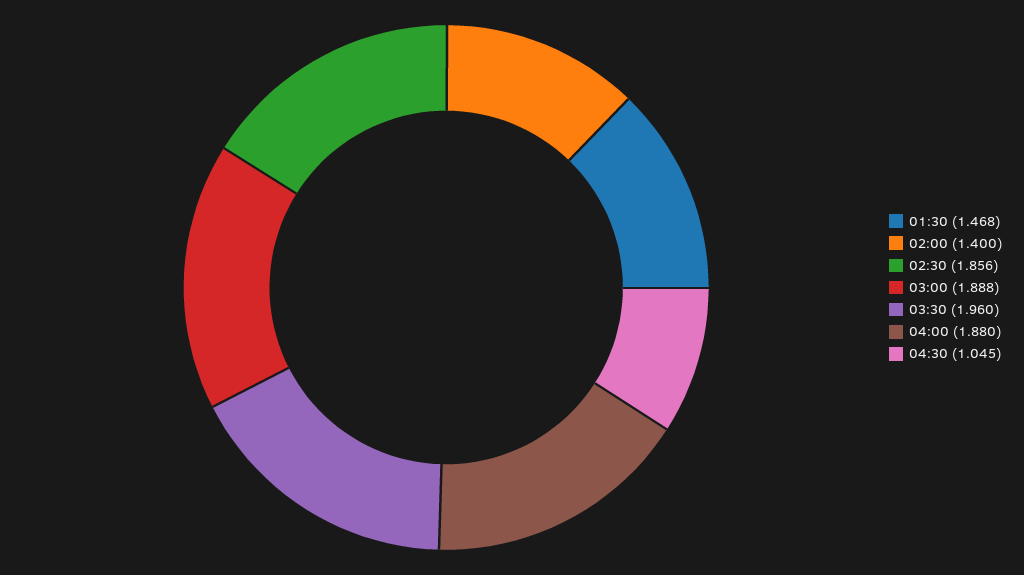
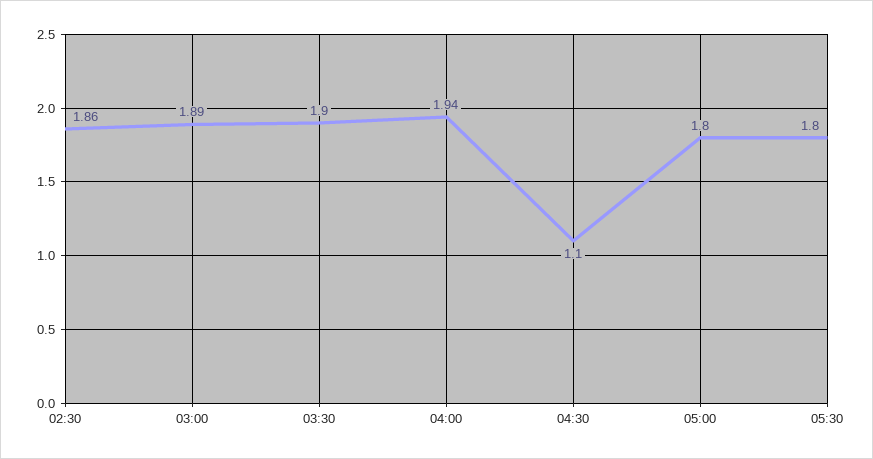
01:30: 1.468 -> none
02:00: 1.4 -> none
03:30: 1.96 -> 1.9
04:00: 1.88 -> 1.94
04:30: 1.045 -> 1.1
05:00: none -> 1.8
05:30: none -> 1.8

